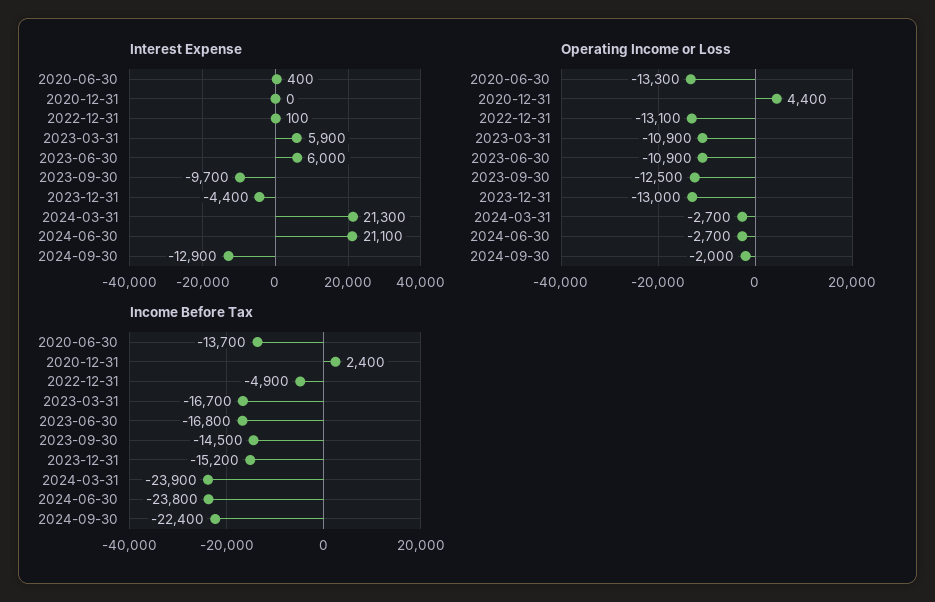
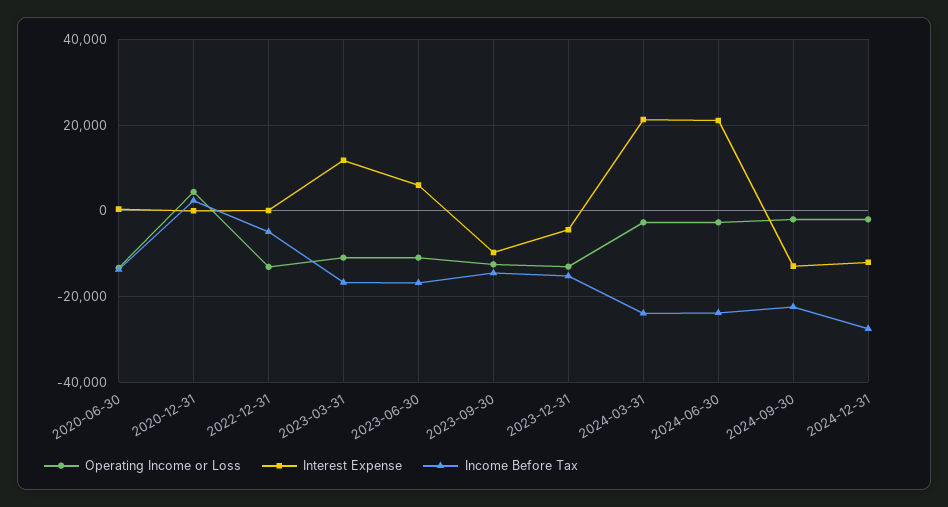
Interest Expense, 2023-03-31: 5900 -> 12000
Operating Income or Loss, 2024-12-31: none -> -2000
Interest Expense, 2024-12-31: none -> -12000
Income Before Tax, 2024-12-31: none -> -28000

